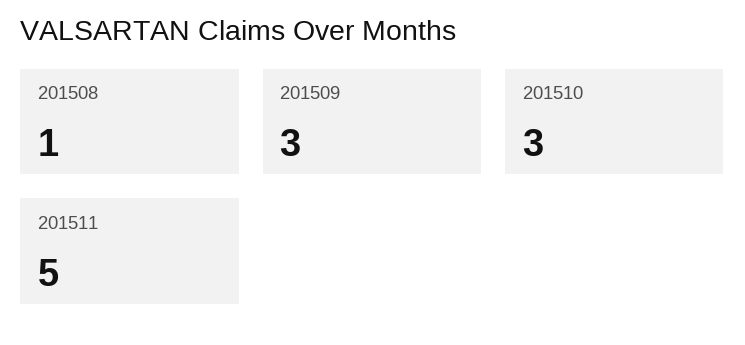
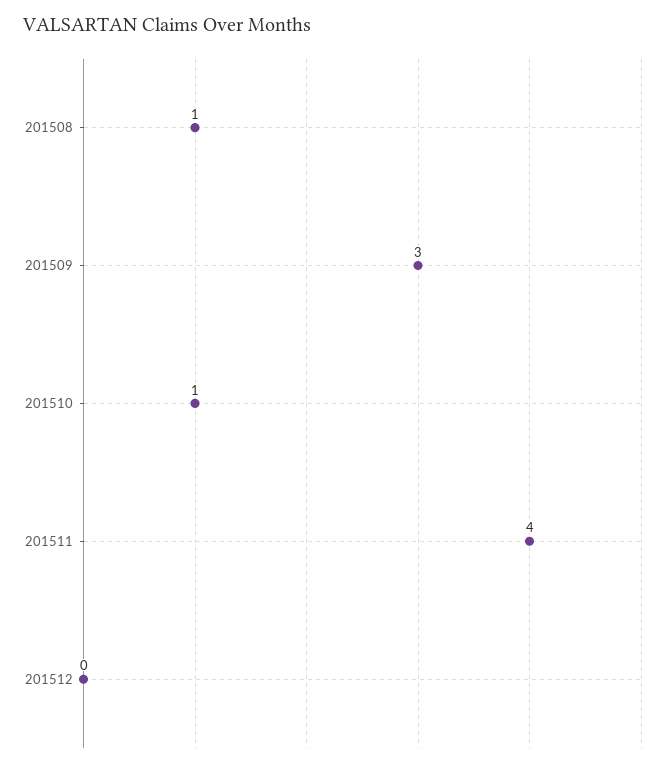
201510: 3 -> 1
201511: 5 -> 4
201512: none -> 0

